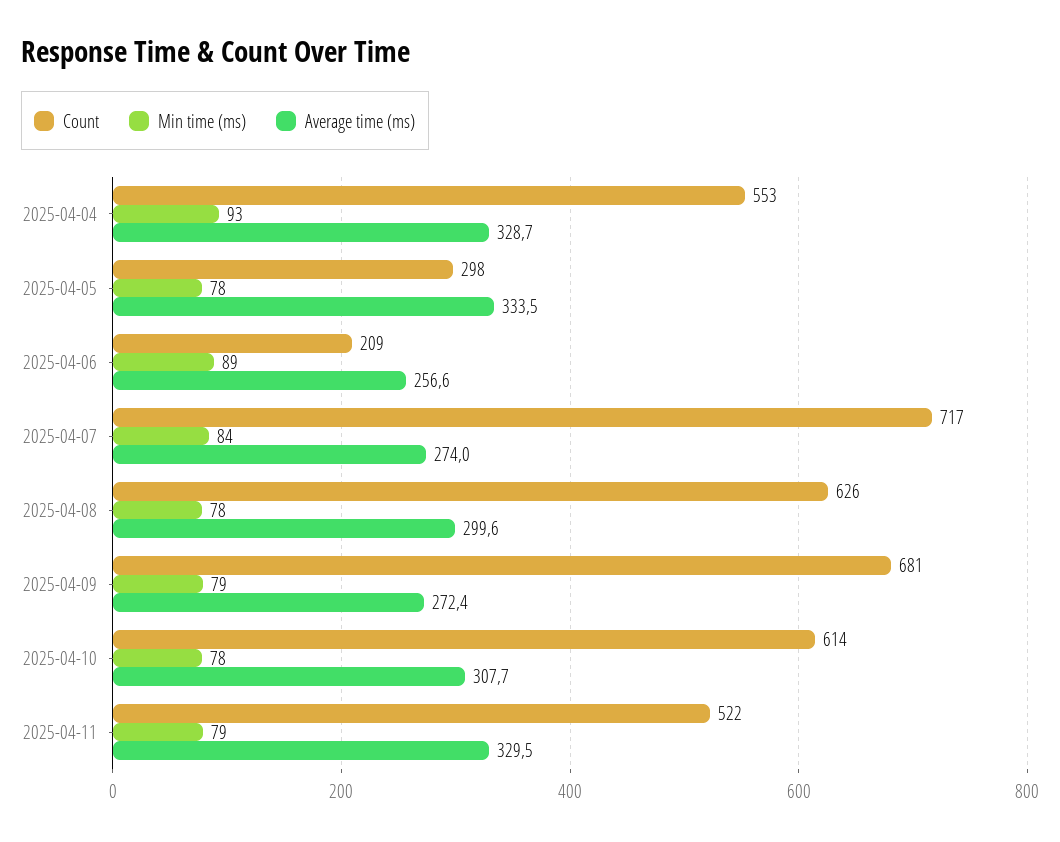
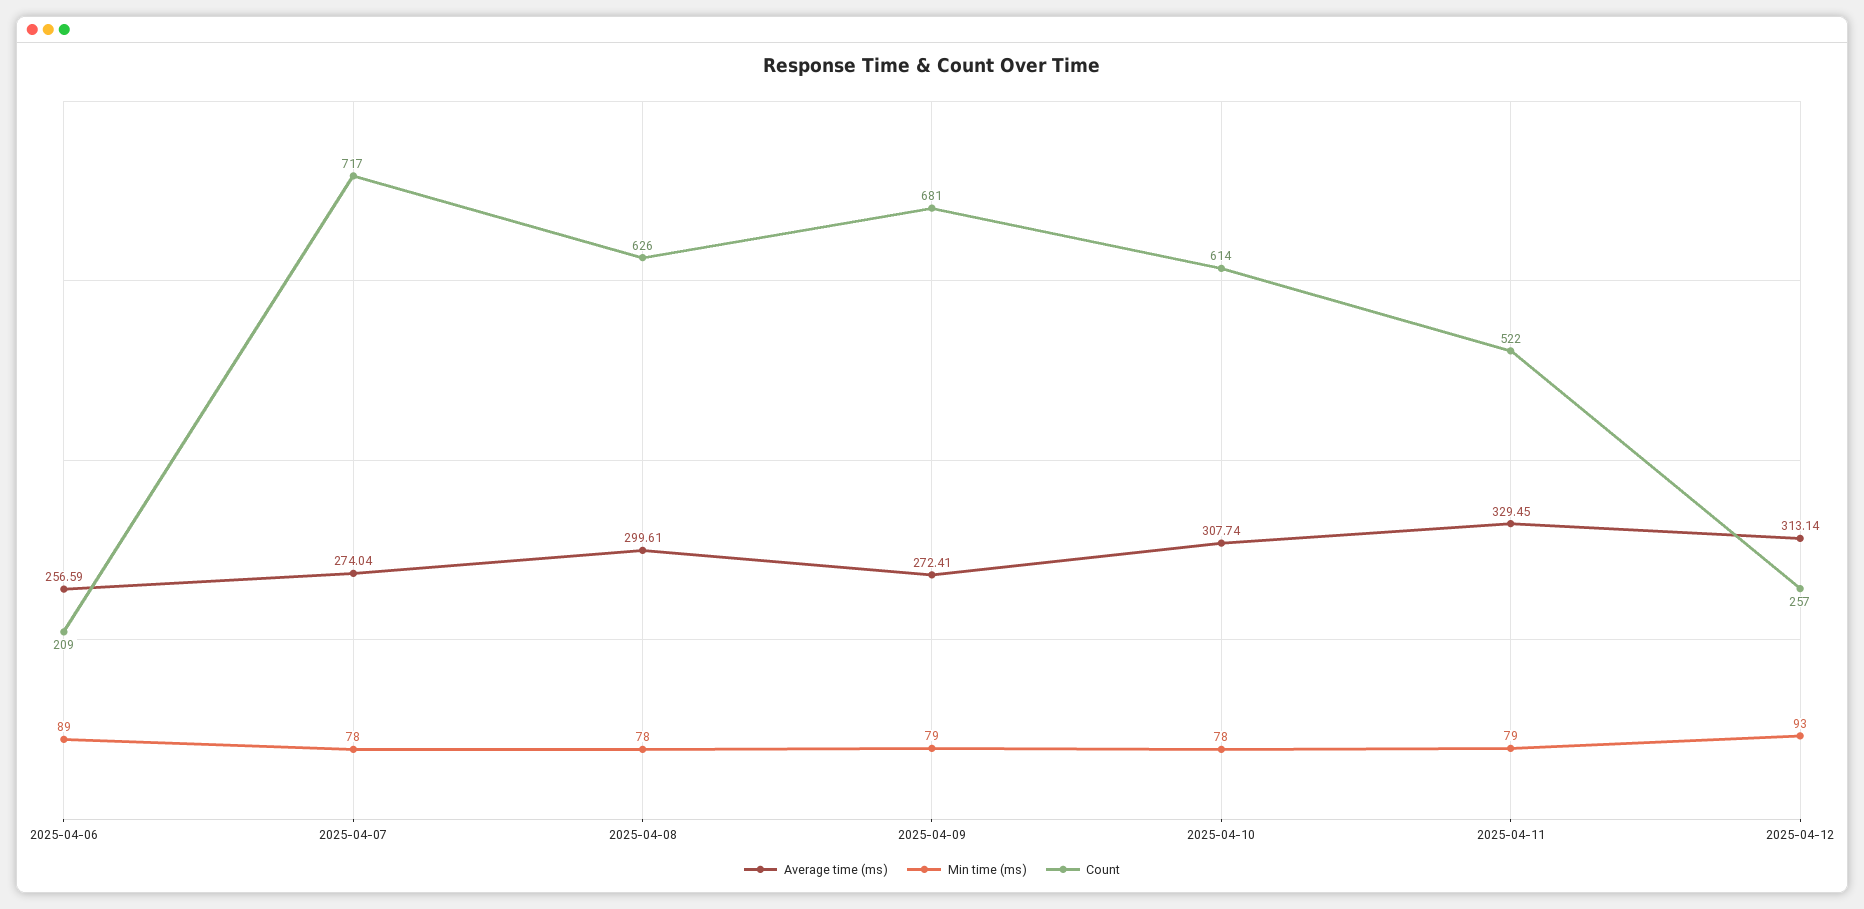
Count, 2025-04-04: 553 -> none
Min time (ms), 2025-04-04: 93 -> none
Average time (ms), 2025-04-04: 328.7 -> none
Count, 2025-04-05: 298 -> none
Min time (ms), 2025-04-05: 78 -> none
Average time (ms), 2025-04-05: 333.5 -> none
Min time (ms), 2025-04-07: 84 -> 78
Average time (ms), 2025-04-12: none -> 313.14
Min time (ms), 2025-04-12: none -> 93
Count, 2025-04-12: none -> 257

